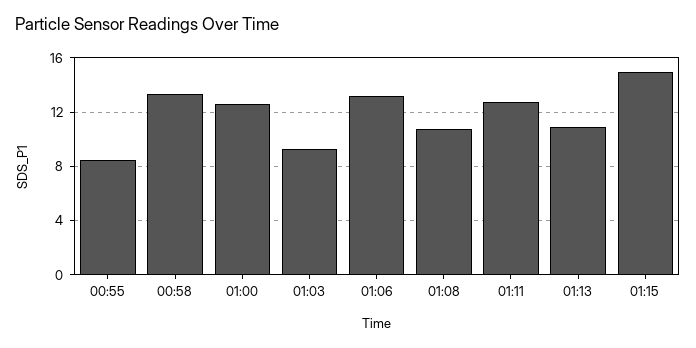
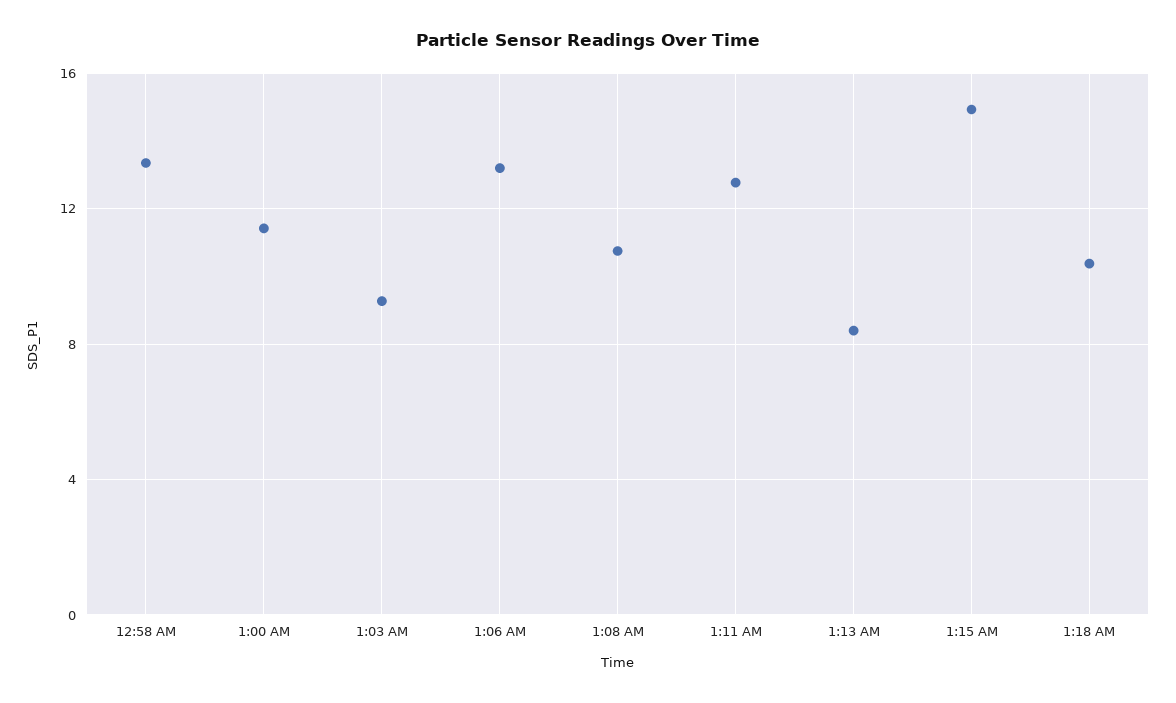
00:55: 8.5 -> none
01:00: 12.5 -> 11.5
01:13: 11 -> 8.5
1:18 AM: none -> 10.5

